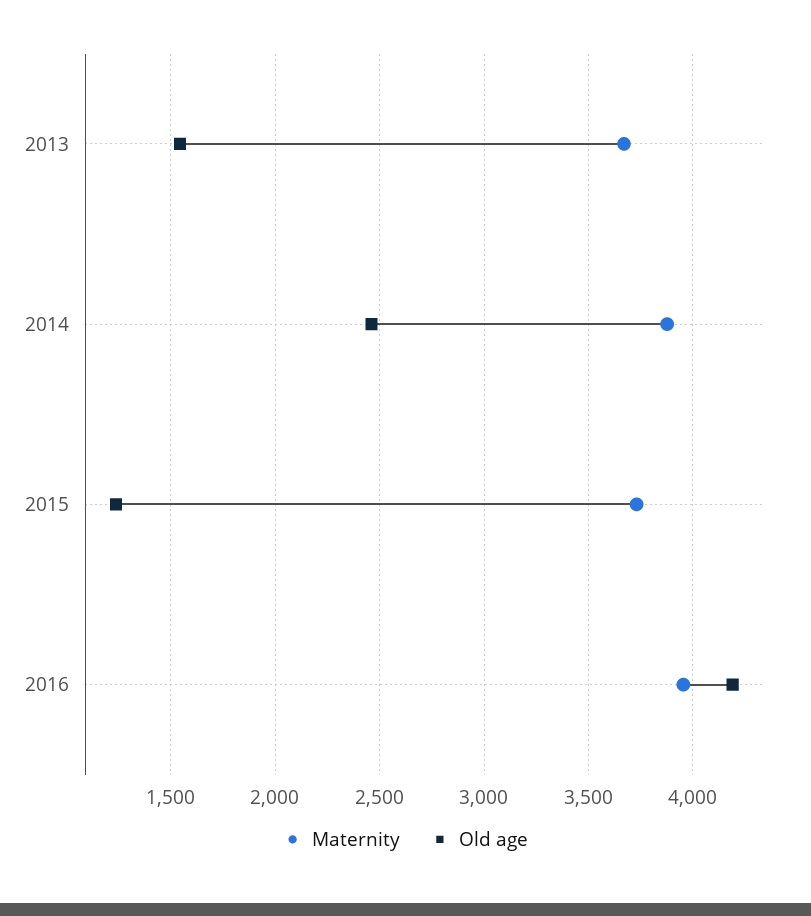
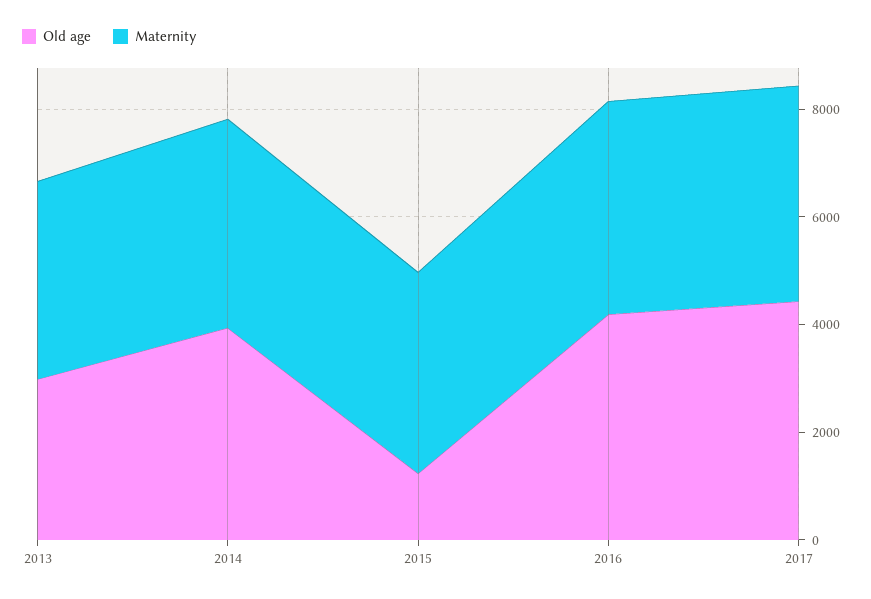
Old age, 2013: 1550 -> 3000
Old age, 2014: 2450 -> 4000
Old age, 2017: none -> 4500
Maternity, 2017: none -> 4000

